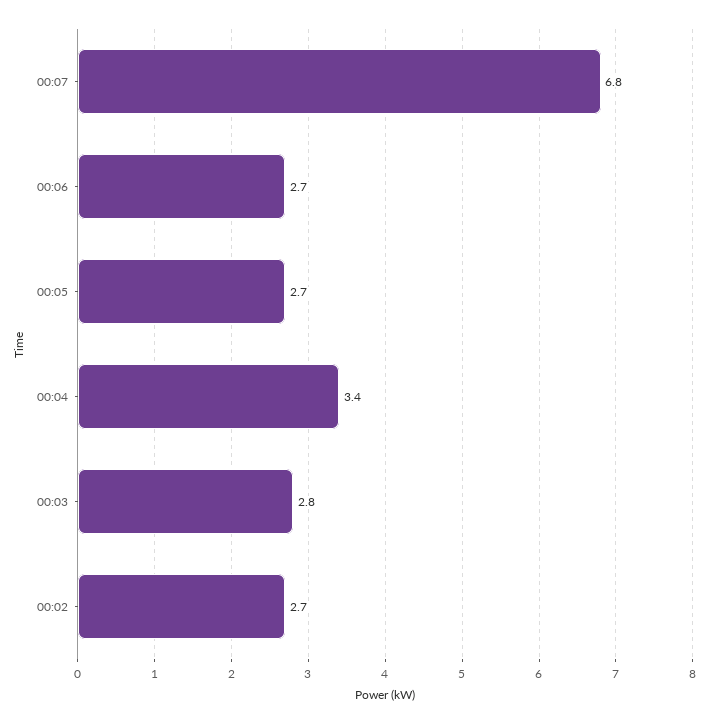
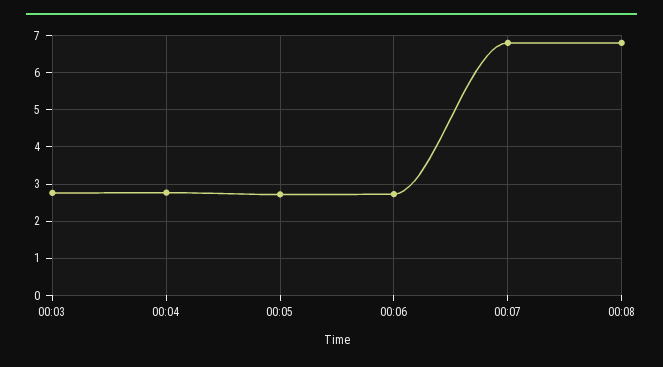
00:04: 3.4 -> 2.8
00:02: 2.7 -> none
00:08: none -> 6.8

